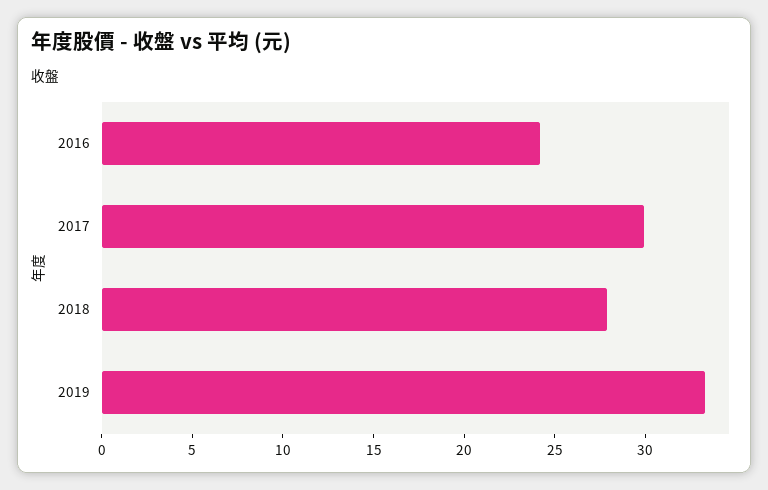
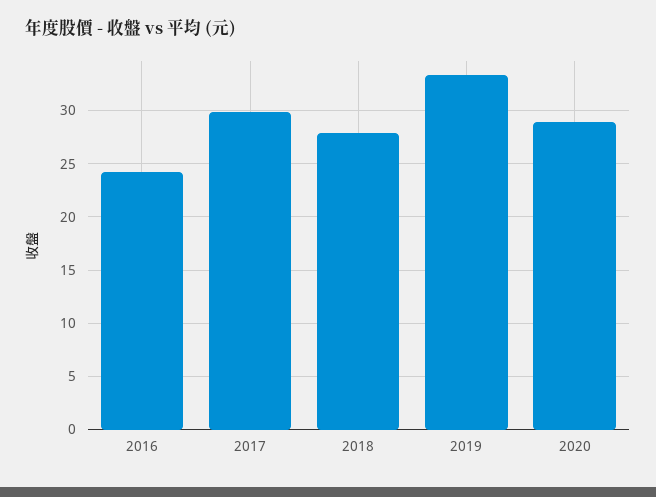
2020: none -> 29

